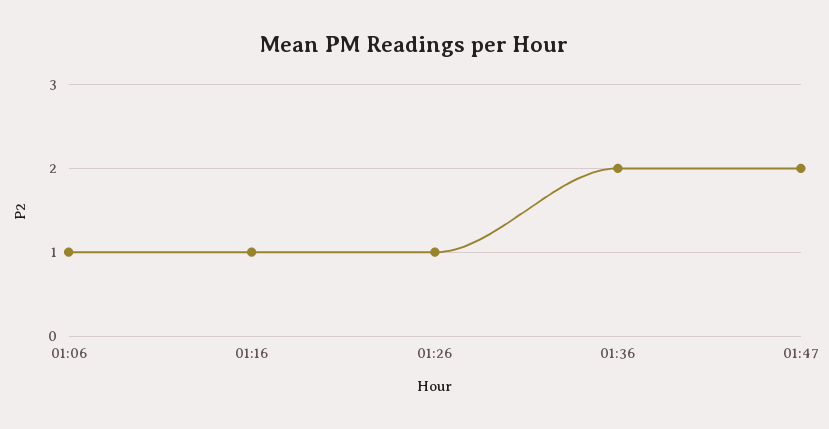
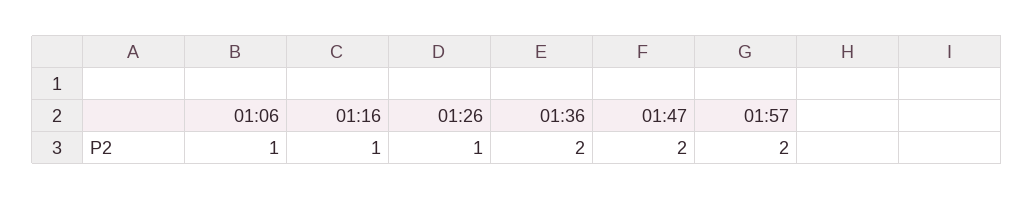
01:57: none -> 2

